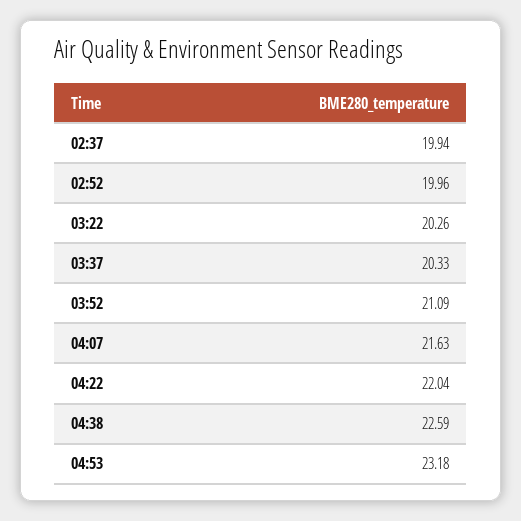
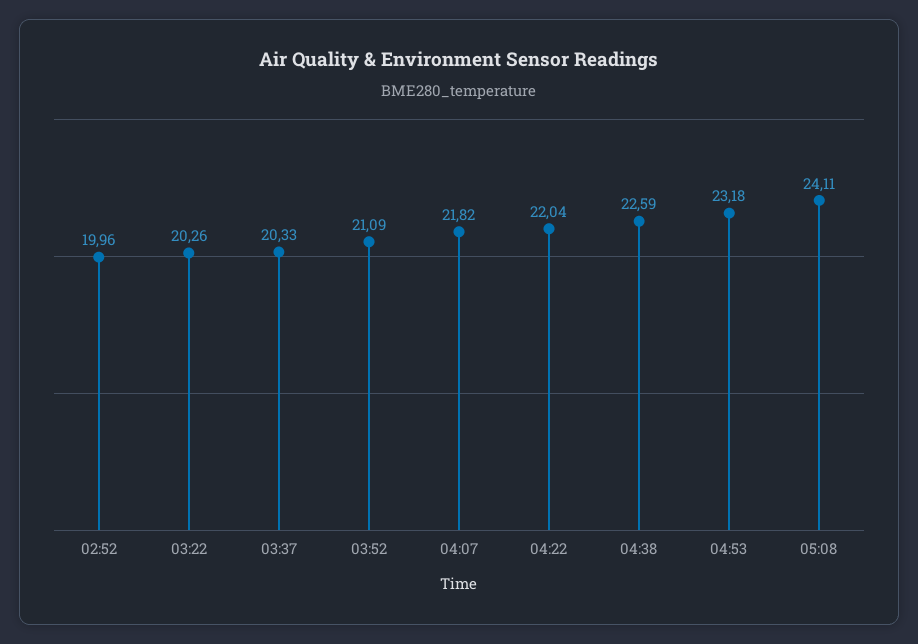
02:37: 19.94 -> none
04:07: 21.63 -> 21.82
05:08: none -> 24.11

